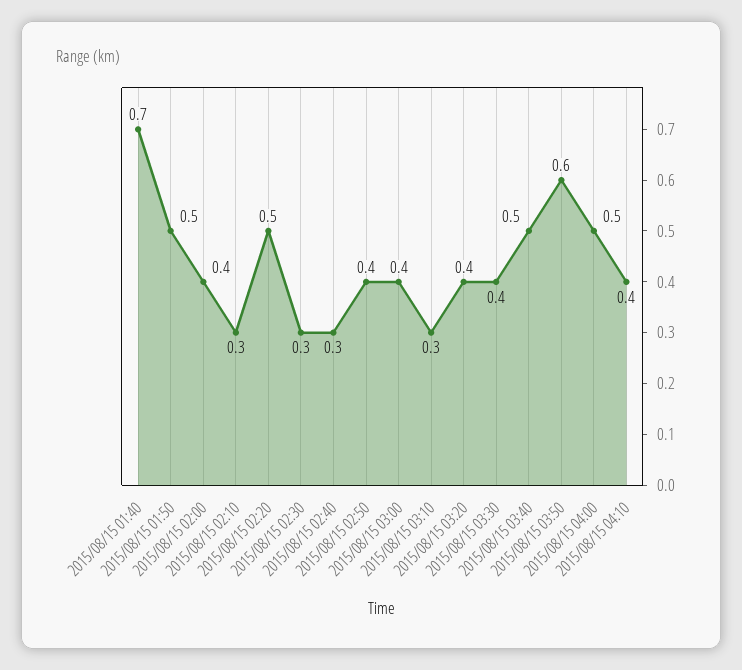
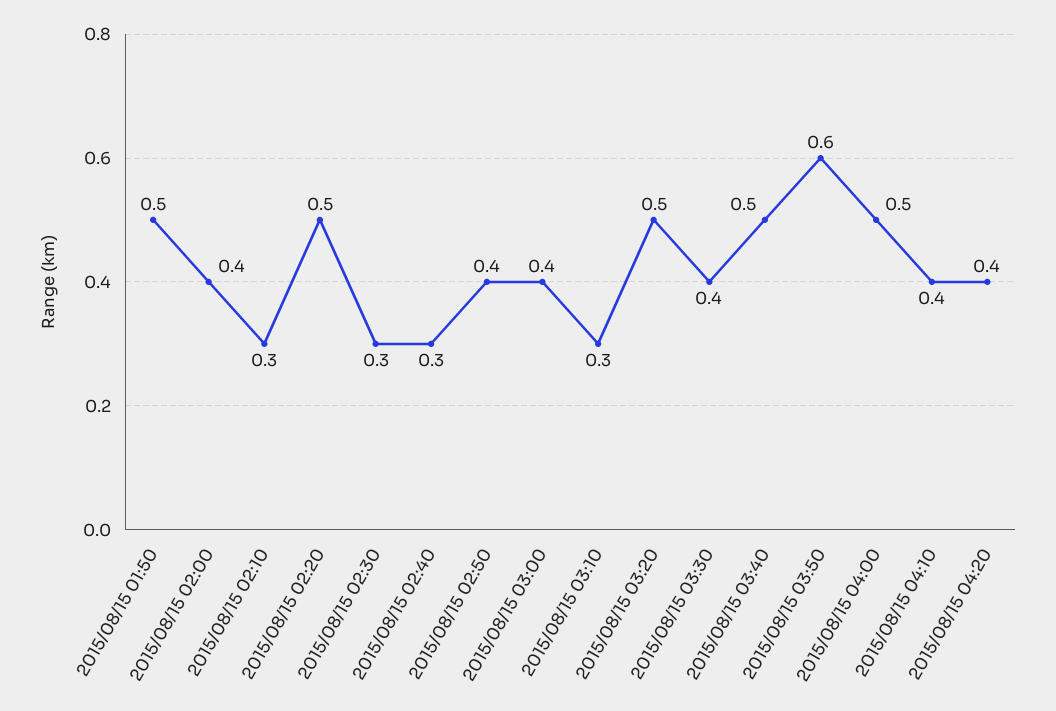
2015/08/15 01:40: 0.7 -> none
2015/08/15 03:20: 0.4 -> 0.5
2015/08/15 04:20: none -> 0.4

